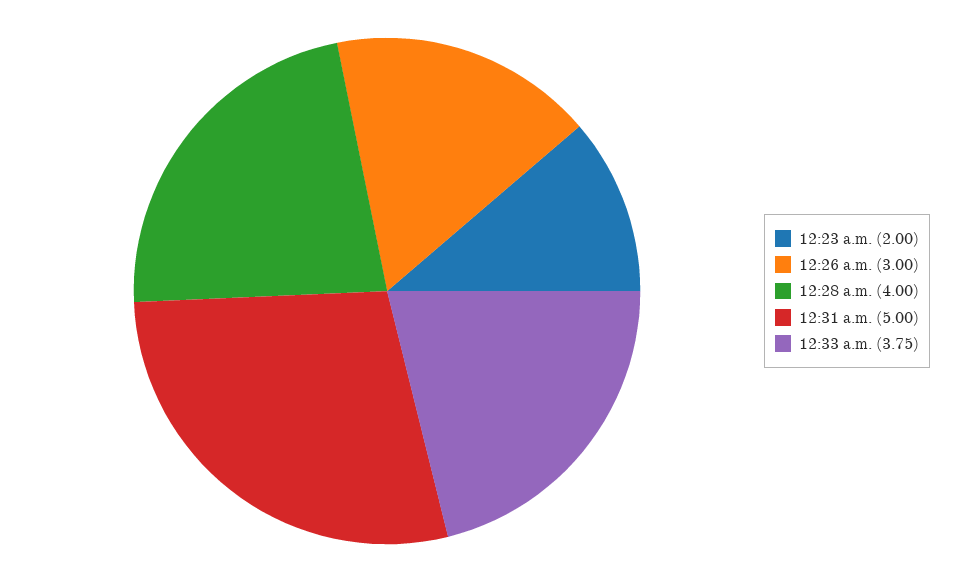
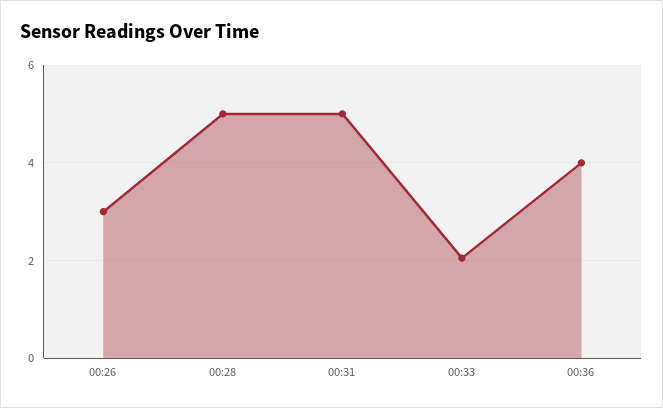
12:23 a.m.: 2 -> none
12:28 a.m.: 4 -> 5
12:33 a.m.: 3.75 -> 2
00:36: none -> 4

